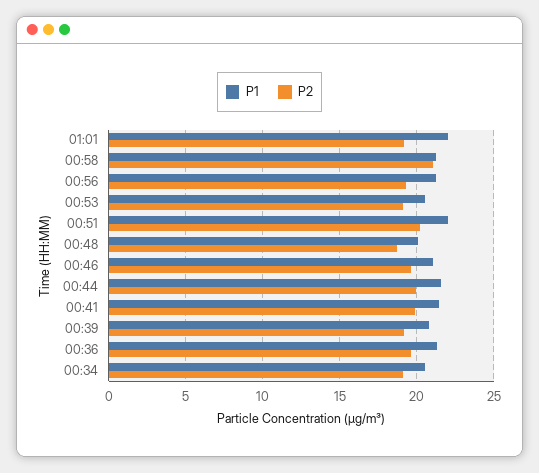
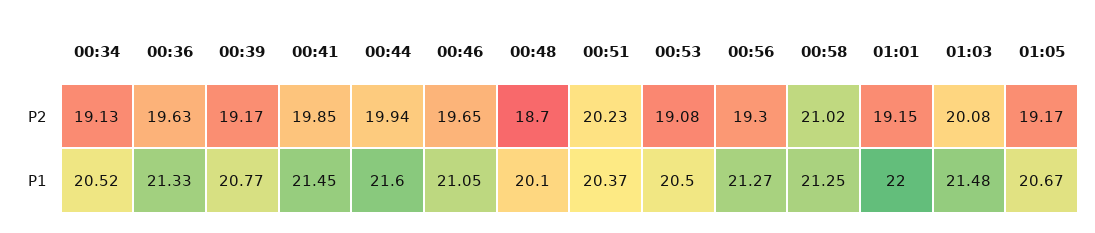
P1, 00:51: 22 -> 20.37
P2, 01:03: none -> 20.08
P2, 01:05: none -> 19.17
P1, 01:03: none -> 21.48
P1, 01:05: none -> 20.67

